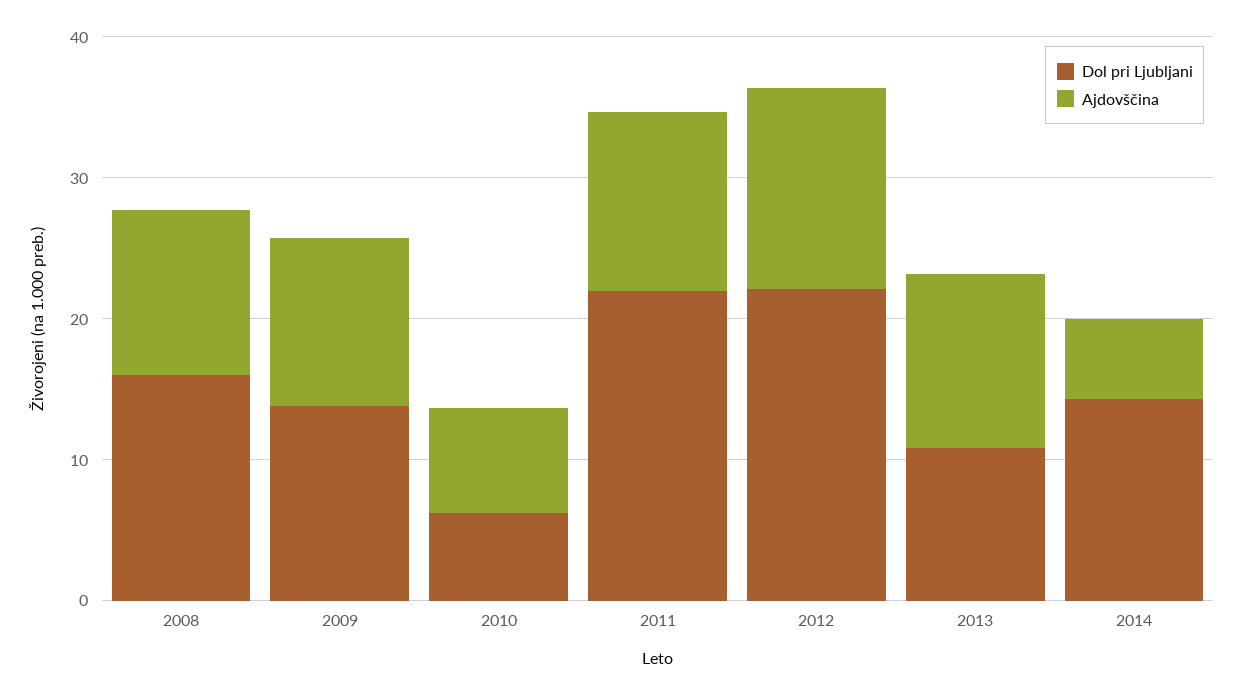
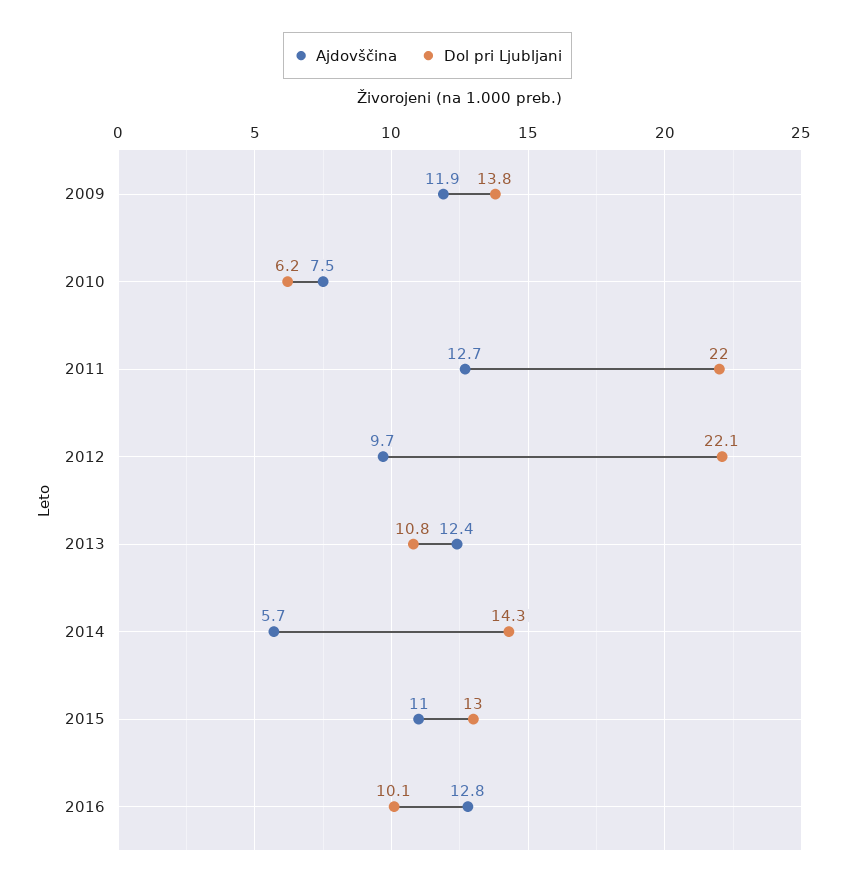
Dol pri Ljubljani, 2008: 16 -> none
Ajdovščina, 2008: 12 -> none
Ajdovščina, 2012: 14 -> 9.7
Ajdovščina, 2015: none -> 11
Dol pri Ljubljani, 2015: none -> 13
Ajdovščina, 2016: none -> 12.8
Dol pri Ljubljani, 2016: none -> 10.1

